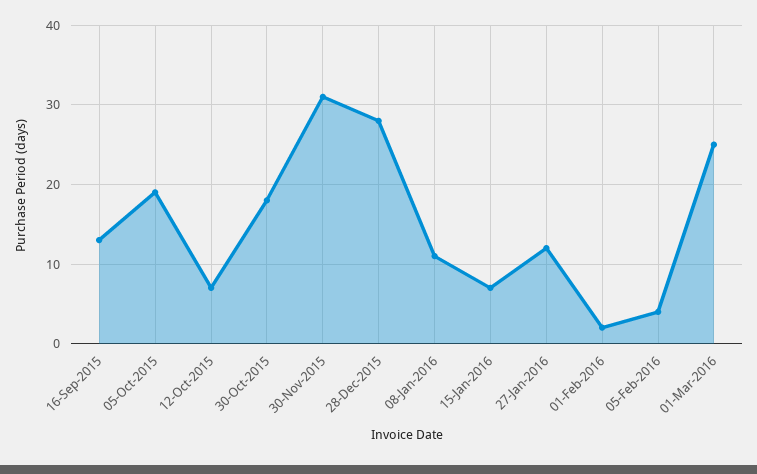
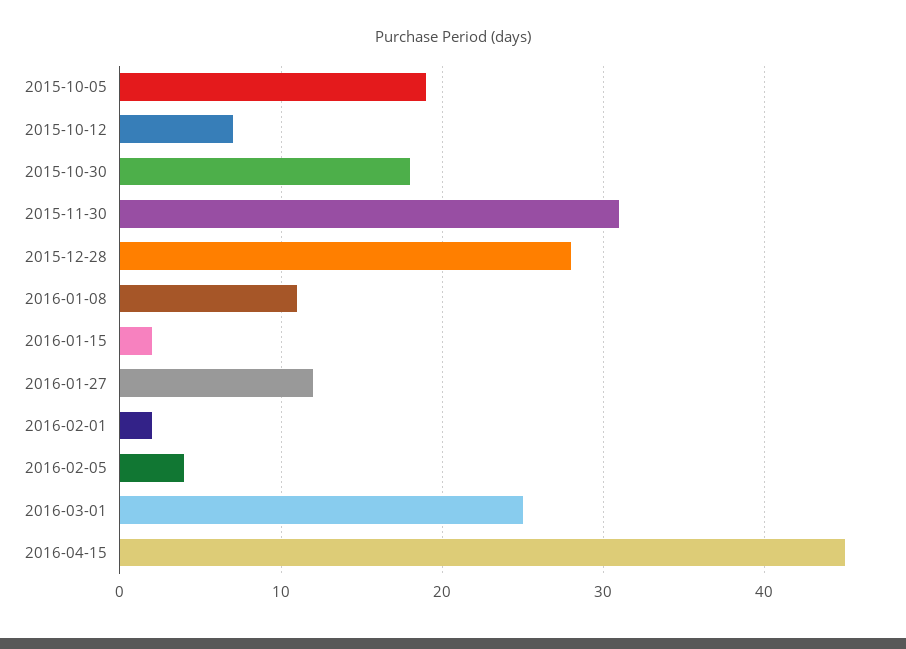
16-Sep-2015: 13 -> none
15-Jan-2016: 7 -> 2
2016-04-15: none -> 45

